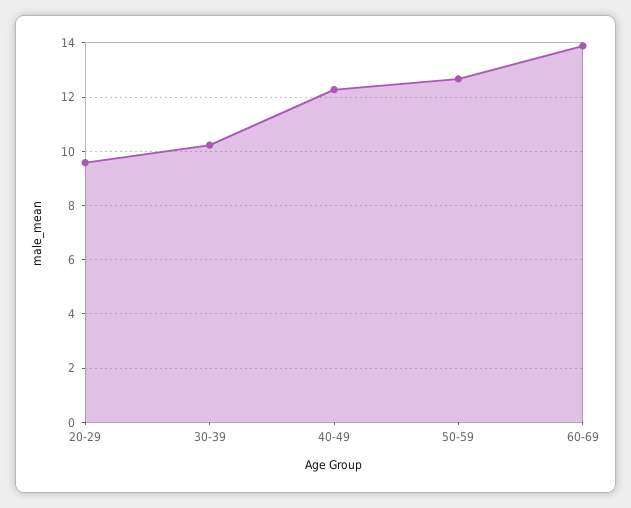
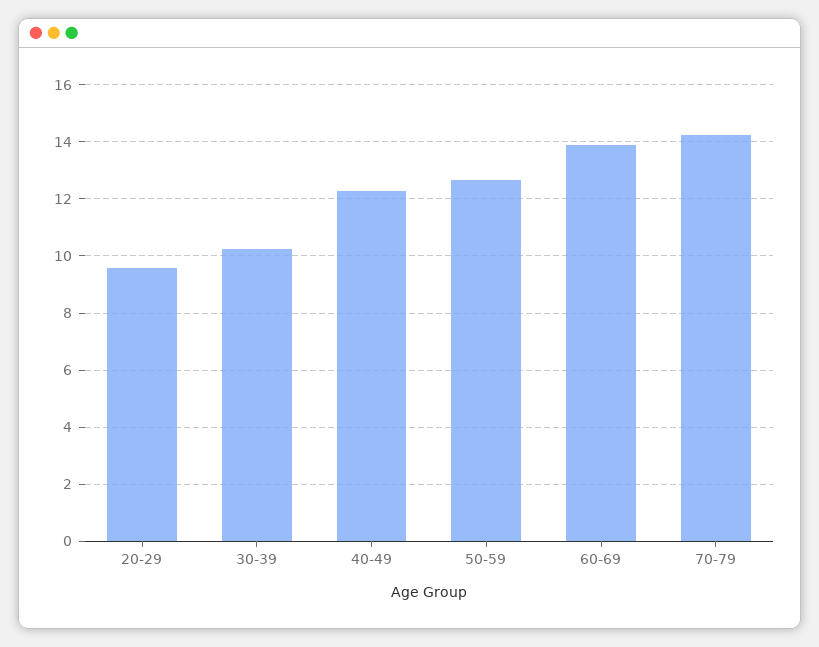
70-79: none -> 14.25

